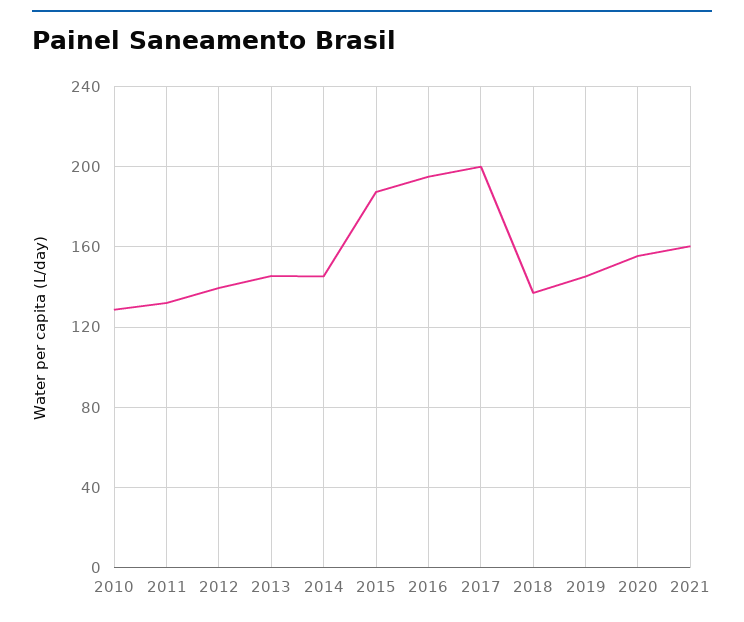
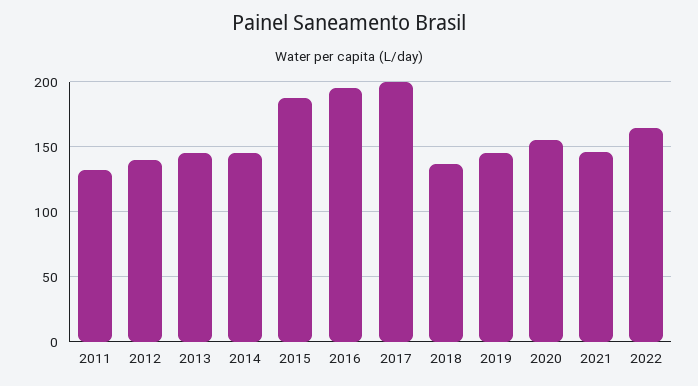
2010: 130 -> none
2021: 160 -> 145
2022: none -> 165

